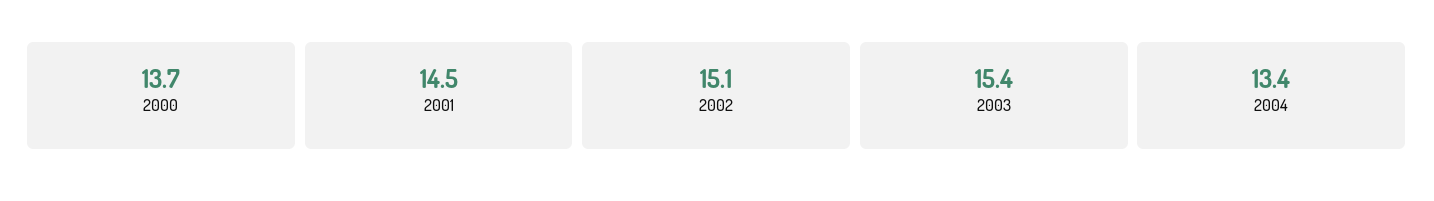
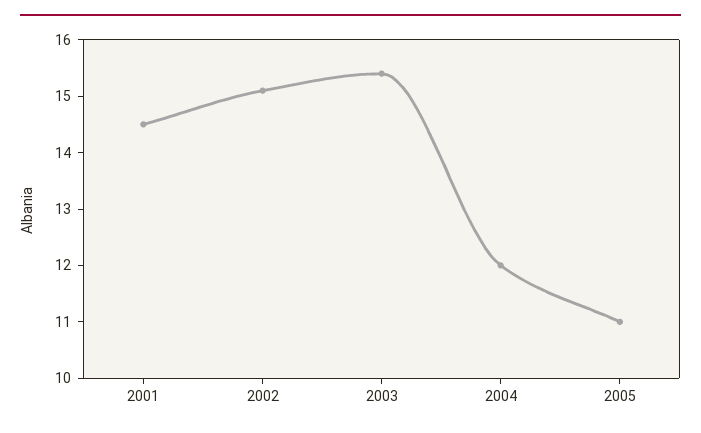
2000: 13.7 -> none
2004: 13.4 -> 12
2005: none -> 11

